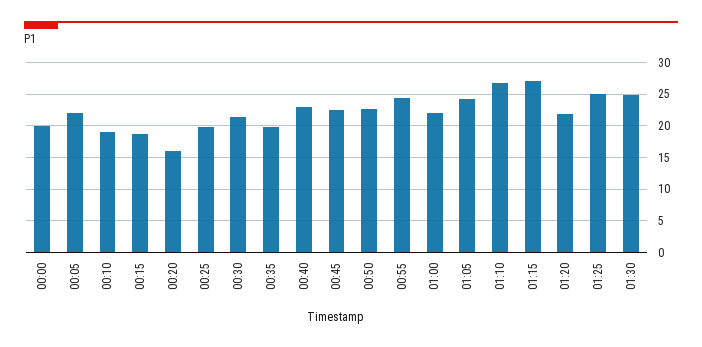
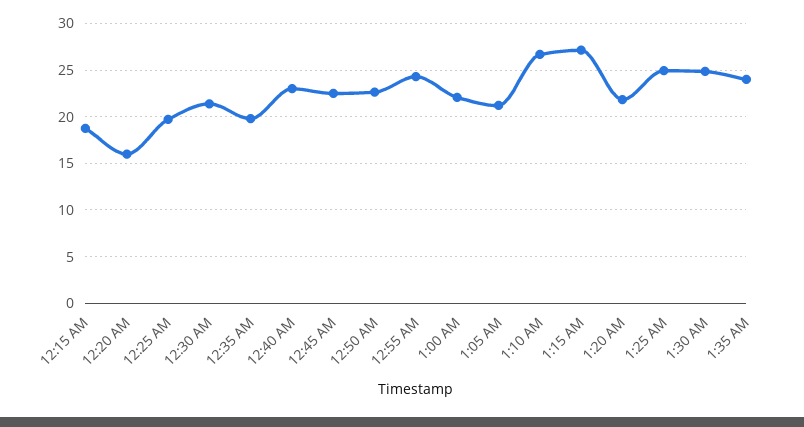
00:00: 20 -> none
00:05: 22 -> none
00:10: 19 -> none
01:05: 24 -> 21
1:35 AM: none -> 24

